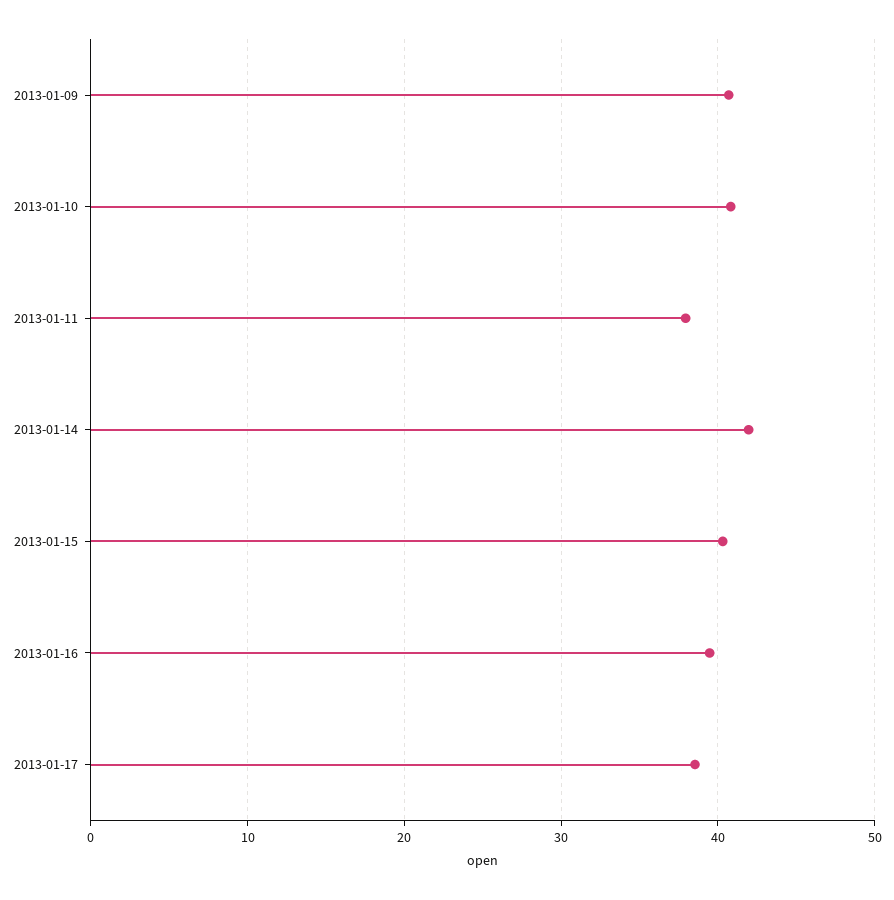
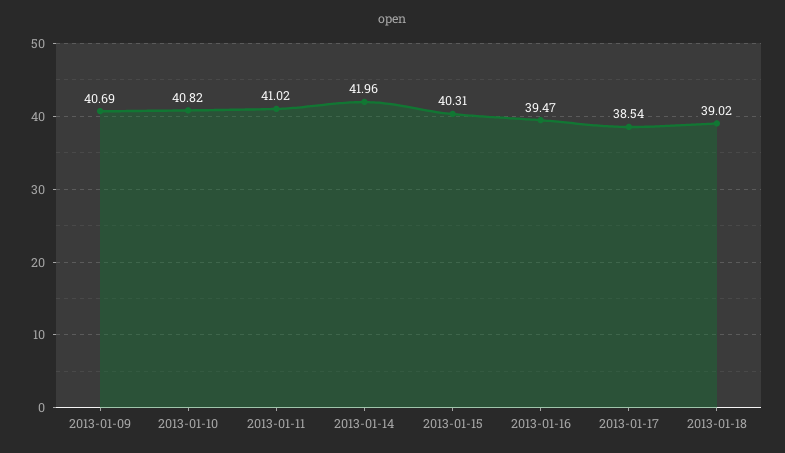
2013-01-11: 38 -> 41.02
2013-01-18: none -> 39.02

